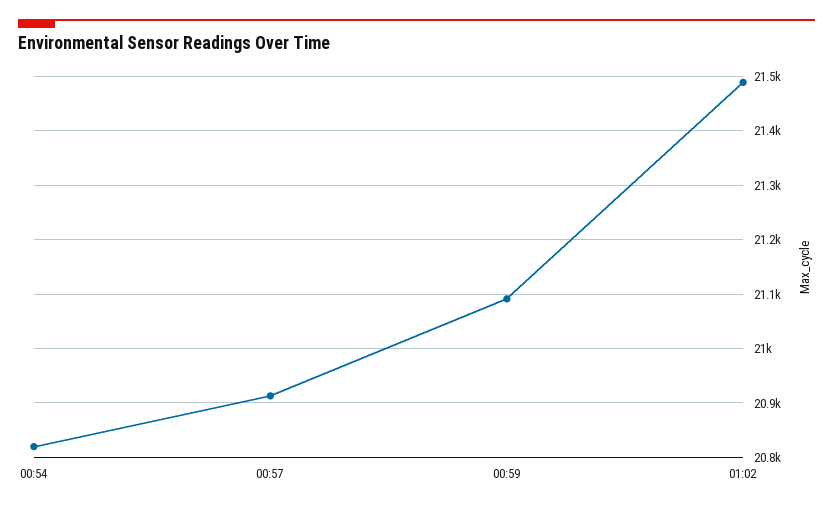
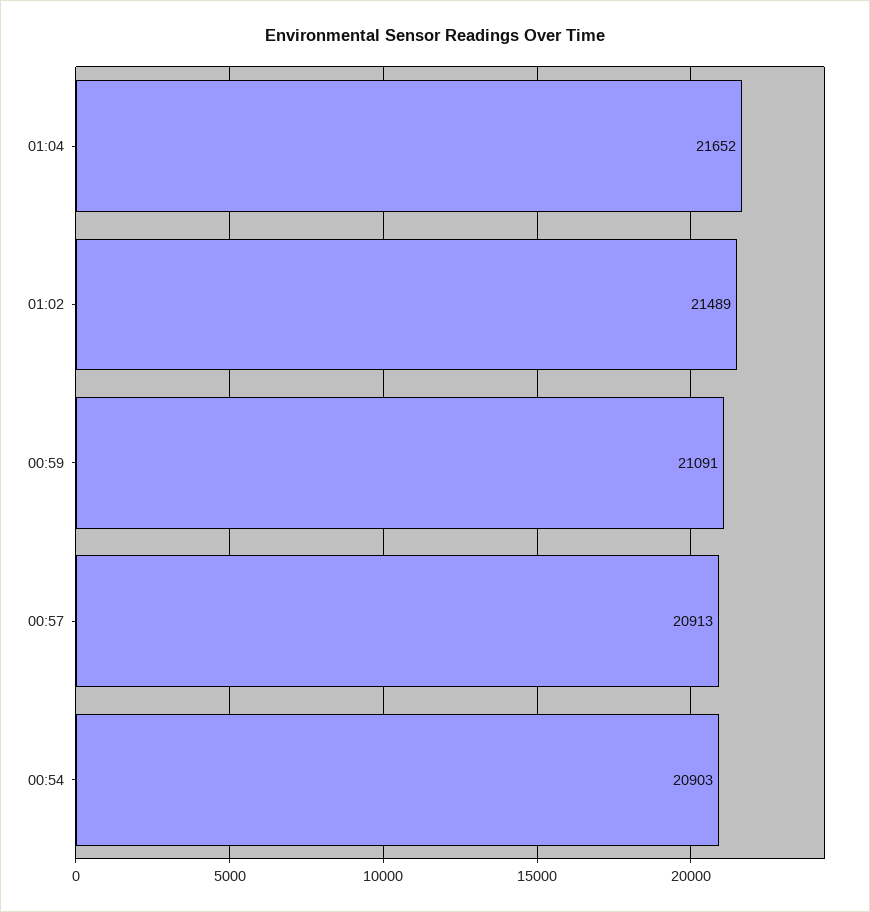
00:54: 20820 -> 20903
01:04: none -> 21652

